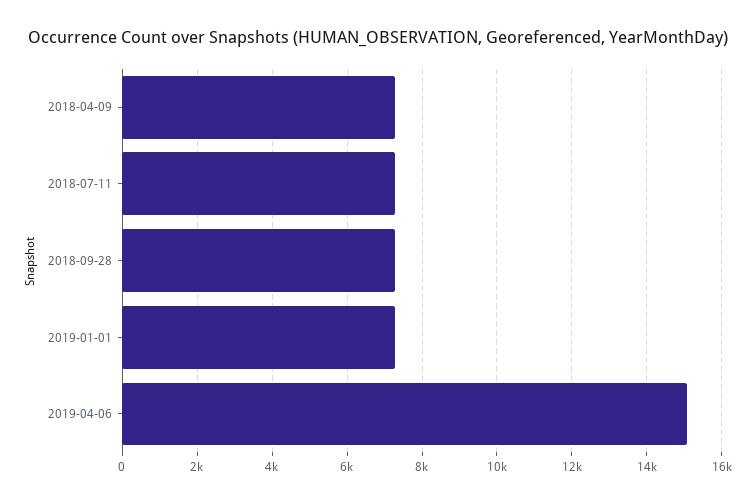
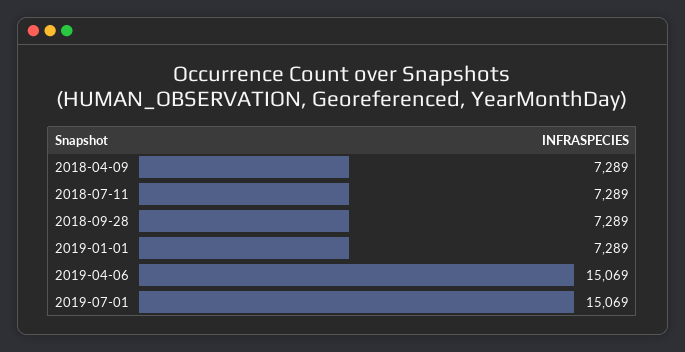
2019-07-01: none -> 15069

